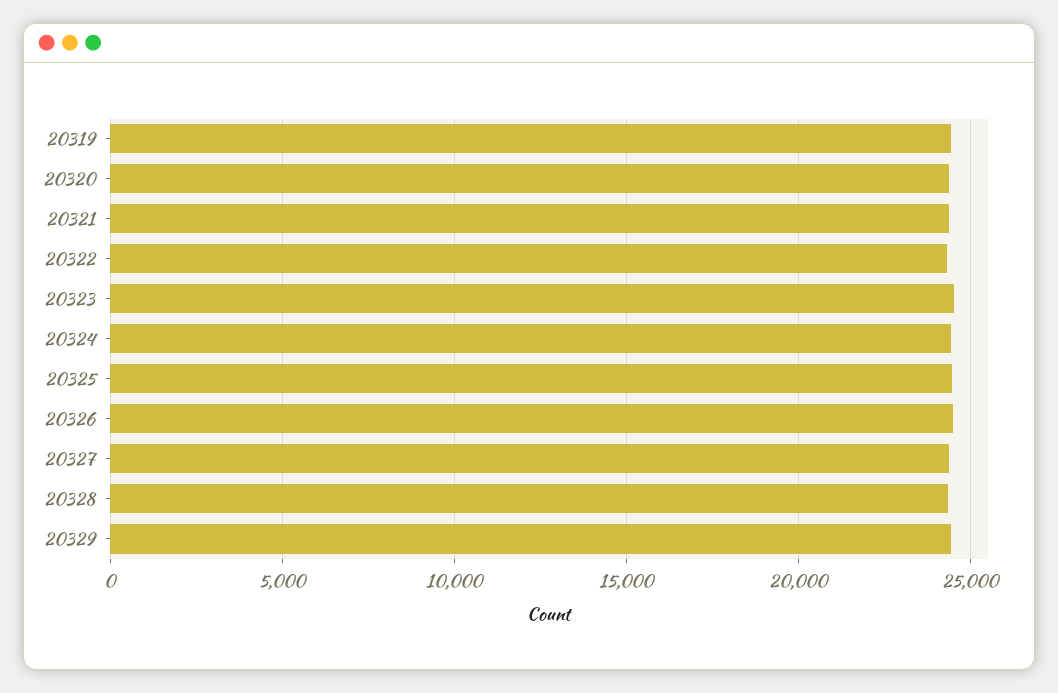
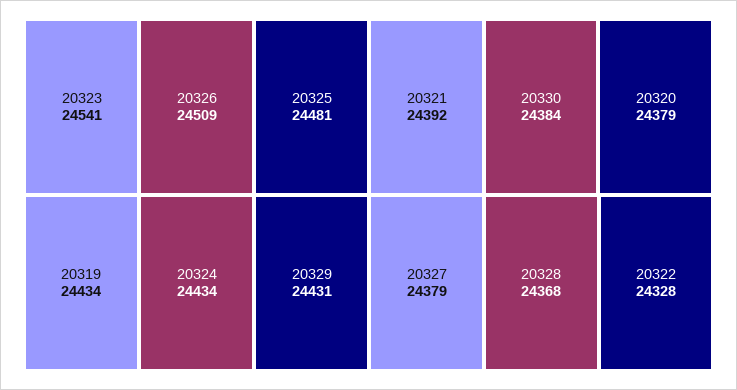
20330: none -> 24384

